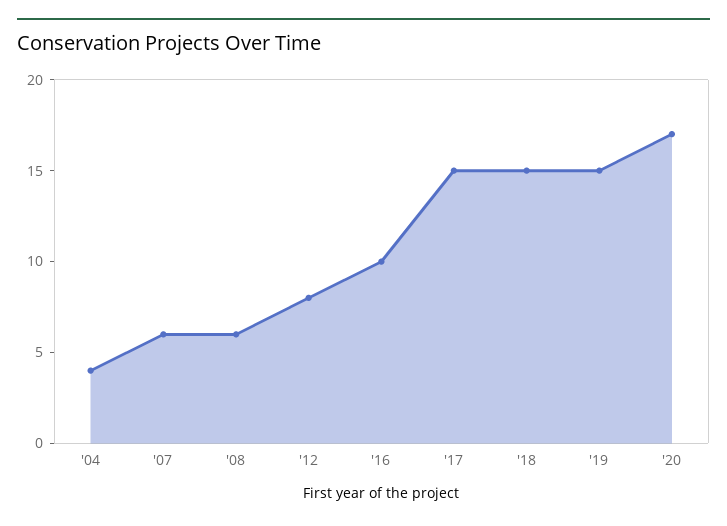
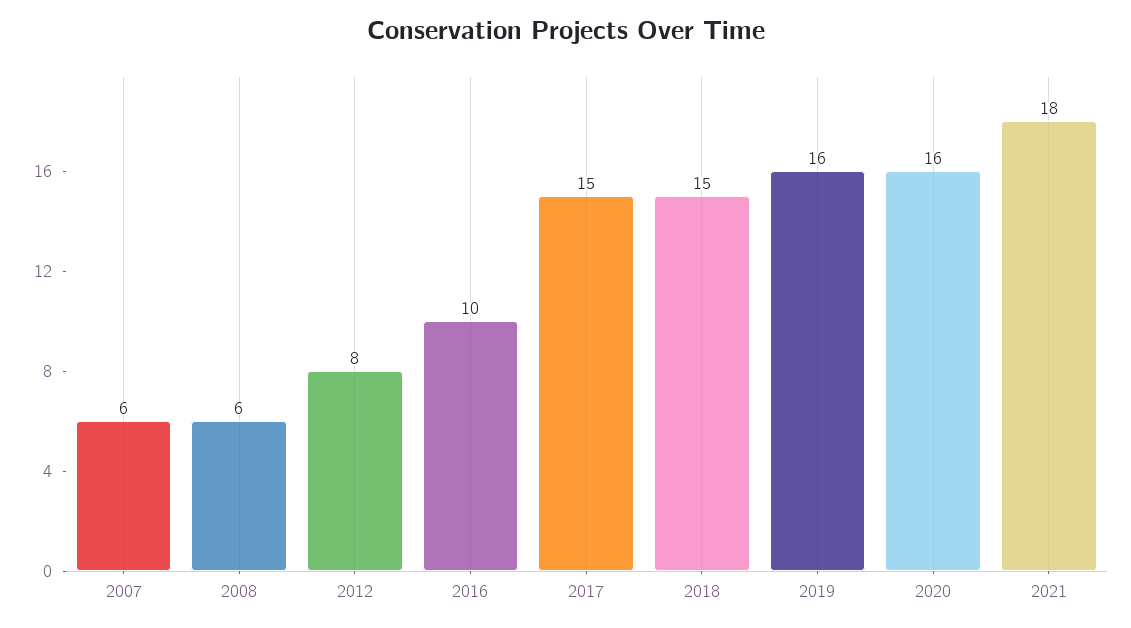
'04: 4 -> none
'19: 15 -> 16
'20: 17 -> 16
2021: none -> 18

